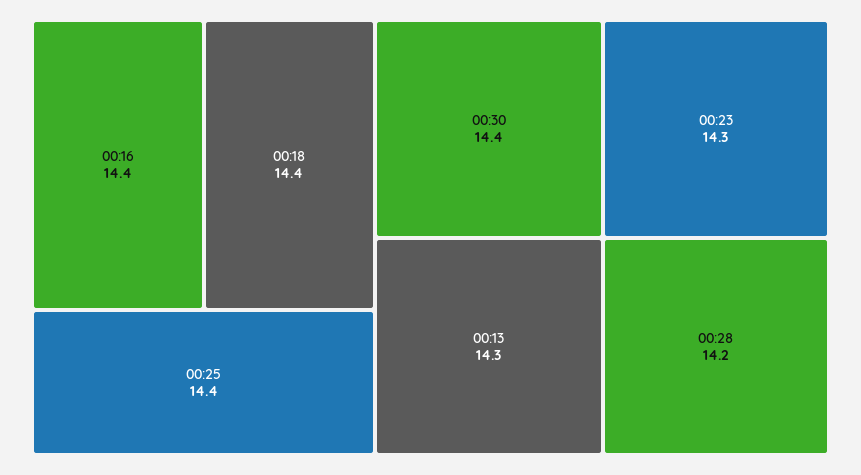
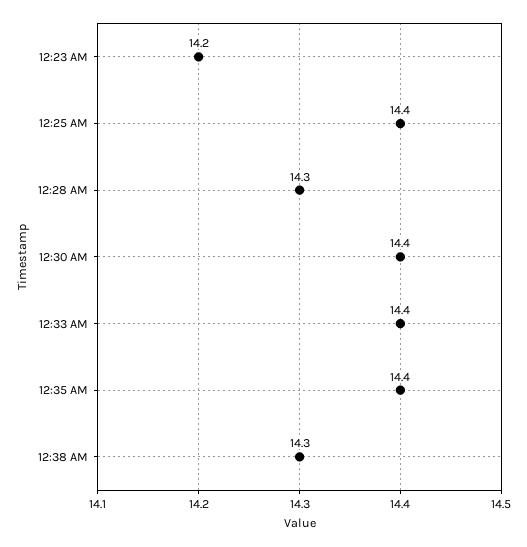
00:16: 14.4 -> none
00:18: 14.4 -> none
00:13: 14.3 -> none
00:23: 14.3 -> 14.2
00:28: 14.2 -> 14.3
12:33 AM: none -> 14.4
12:35 AM: none -> 14.4
12:38 AM: none -> 14.3

